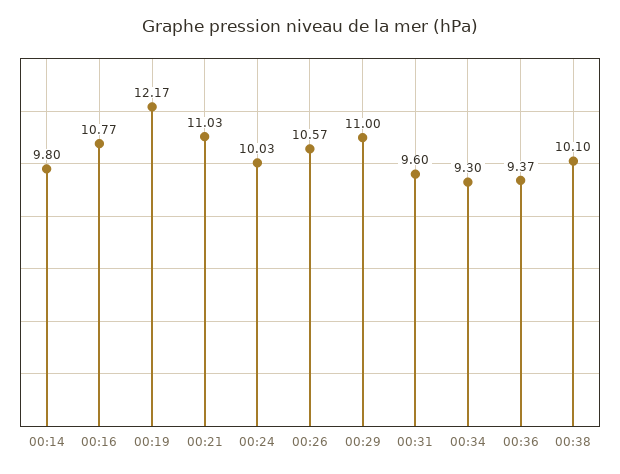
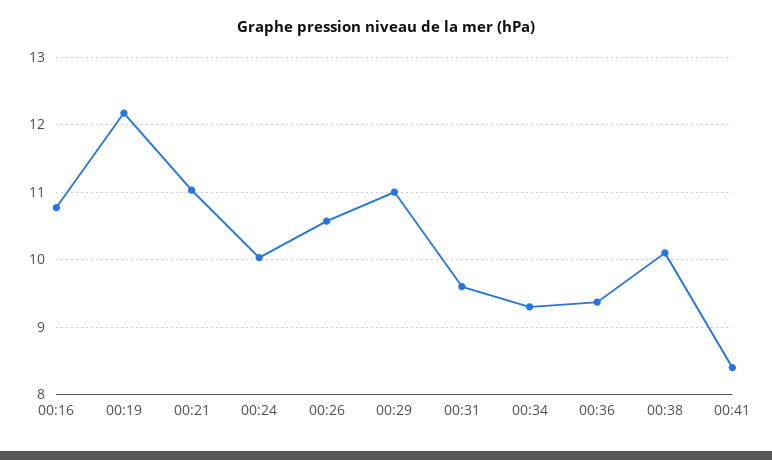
00:14: 9.8 -> none
00:41: none -> 8.4

